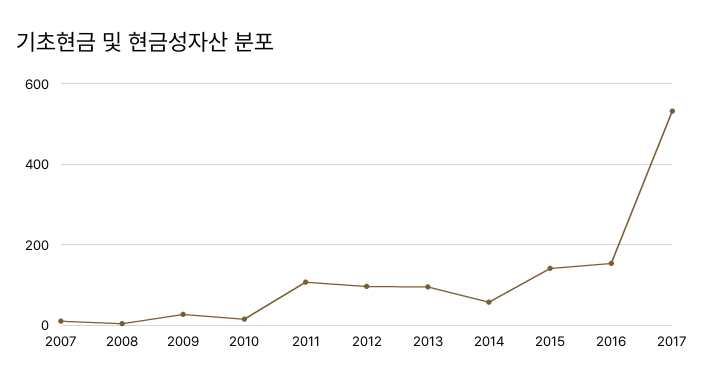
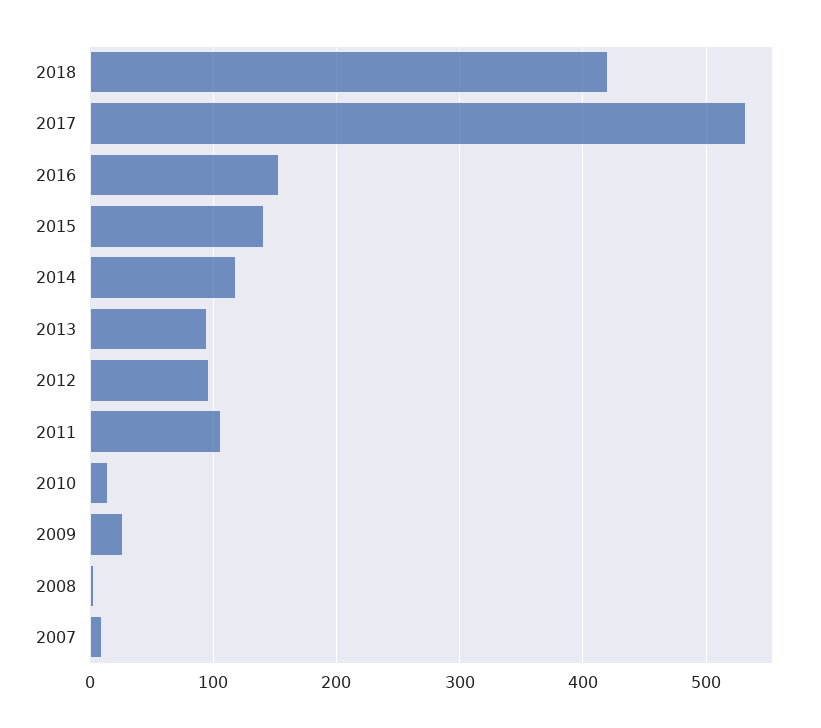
2014: 60 -> 120
2018: none -> 420

